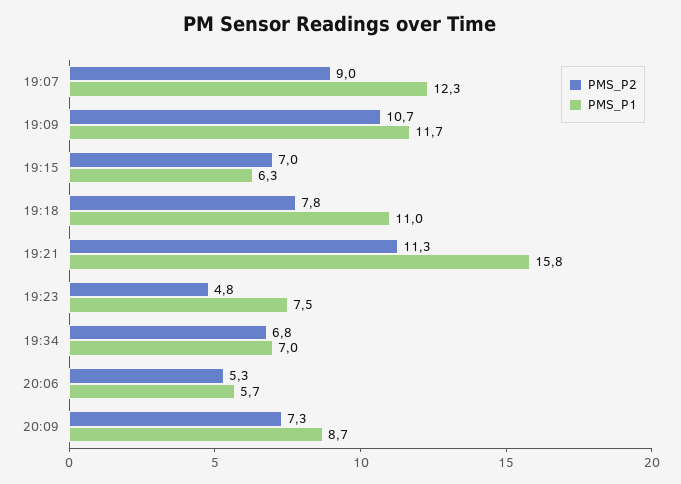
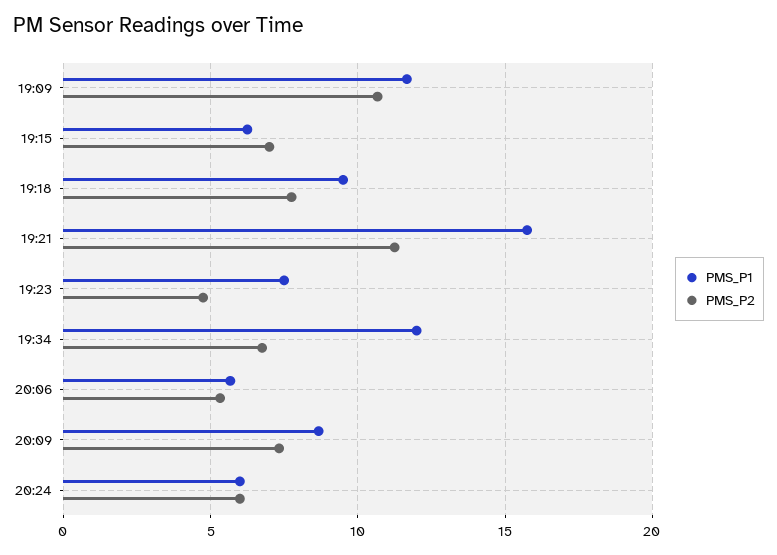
PMS_P2, 19:07: 9 -> none
PMS_P1, 19:07: 12.3 -> none
PMS_P1, 19:18: 11 -> 9.5
PMS_P1, 19:34: 7 -> 12
PMS_P1, 20:24: none -> 6
PMS_P2, 20:24: none -> 6

